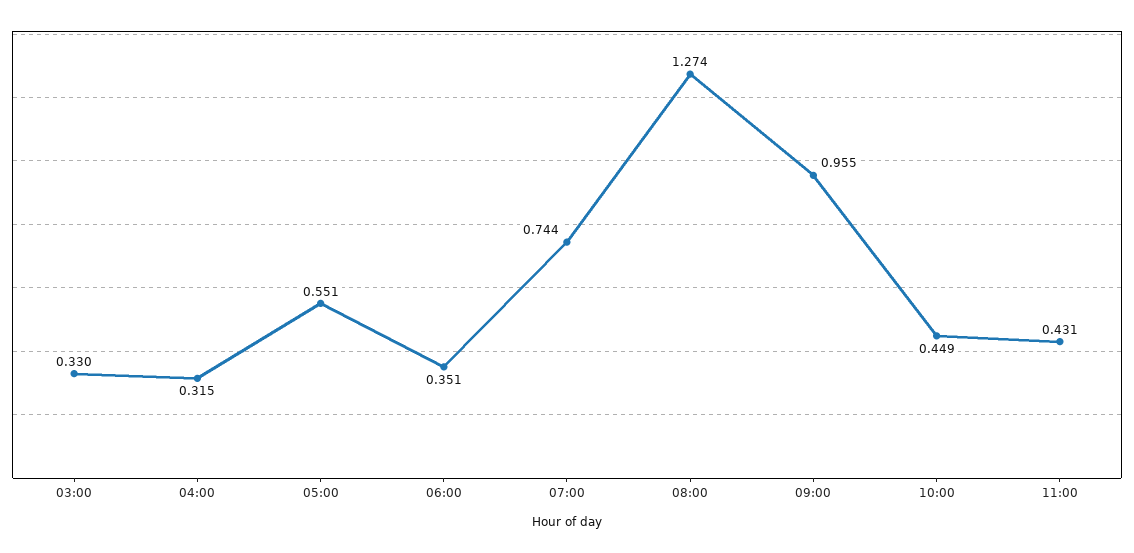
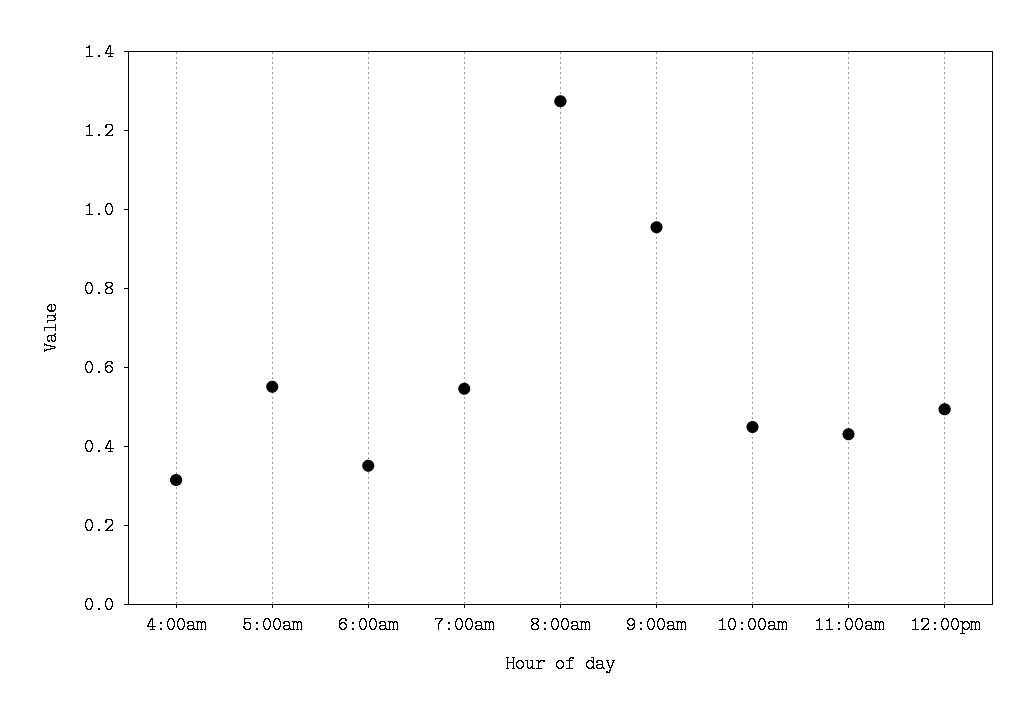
03:00: 0.33 -> none
07:00: 0.744 -> 0.55
12:00pm: none -> 0.5

